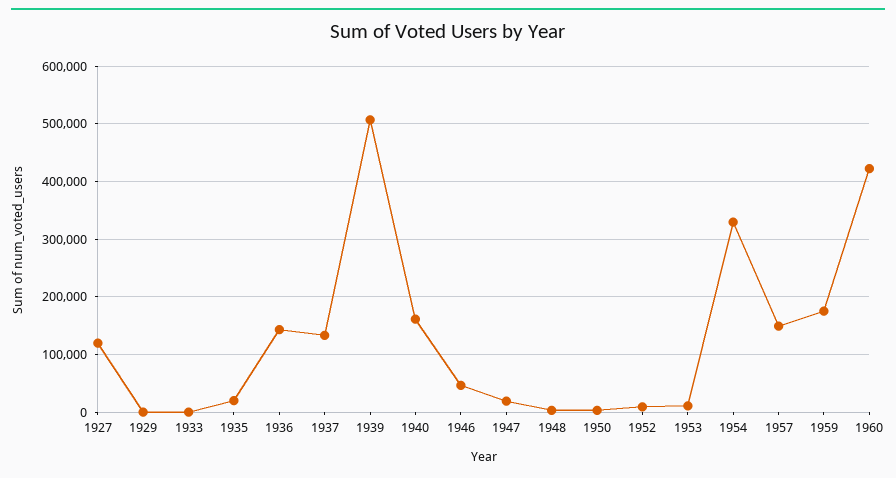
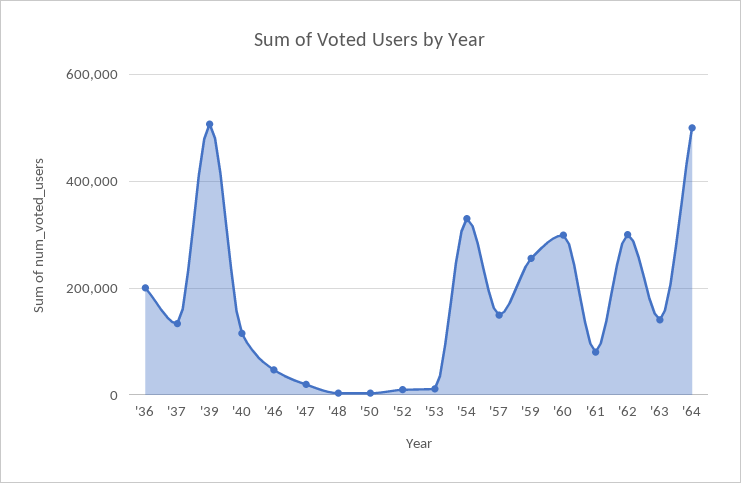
1927: 120000 -> none
1929: 0 -> none
1933: 0 -> none
1935: 20000 -> none
1936: 140000 -> 200000
1940: 160000 -> 120000
1959: 180000 -> 260000
1960: 420000 -> 300000
'61: none -> 80000
'62: none -> 300000
'63: none -> 140000
'64: none -> 500000

